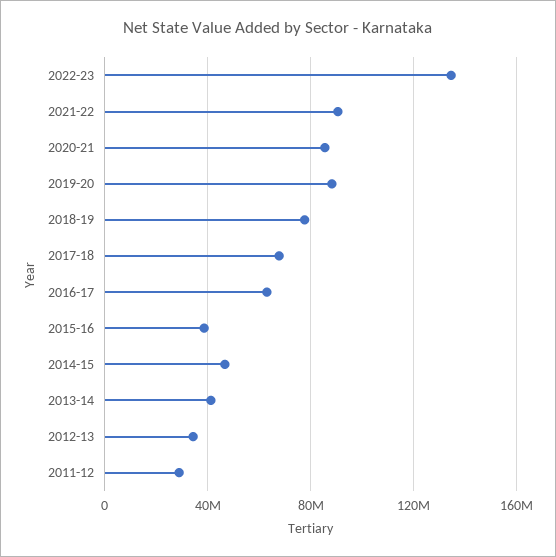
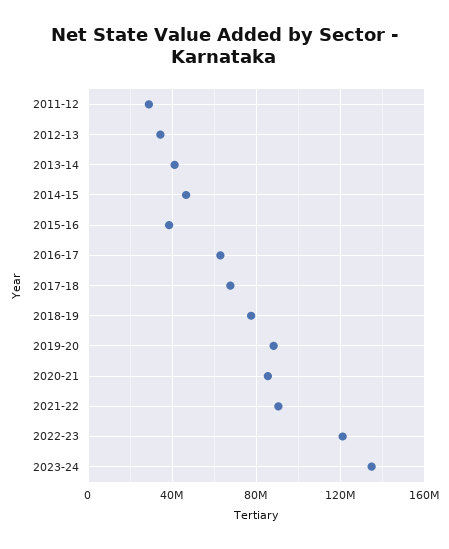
2022-23: 135000000 -> 120000000
2023-24: none -> 135000000

